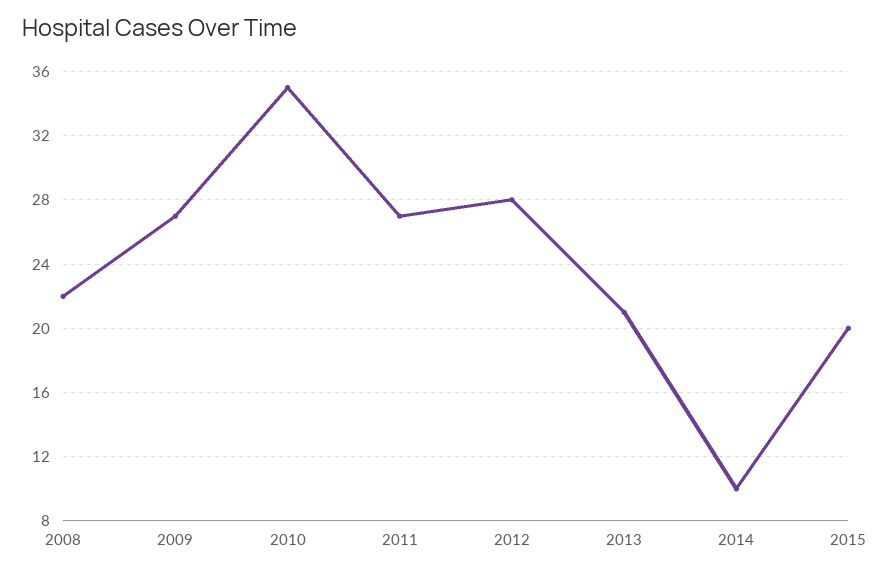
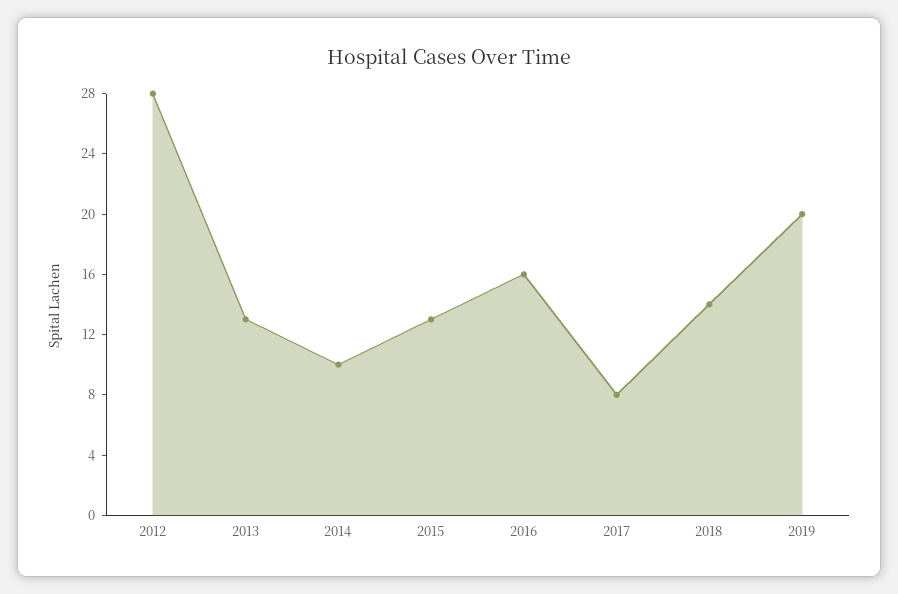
2008: 22 -> none
2009: 27 -> none
2010: 35 -> none
2011: 27 -> none
2013: 21 -> 13
2015: 20 -> 13
2016: none -> 16
2017: none -> 8
2018: none -> 14
2019: none -> 20

